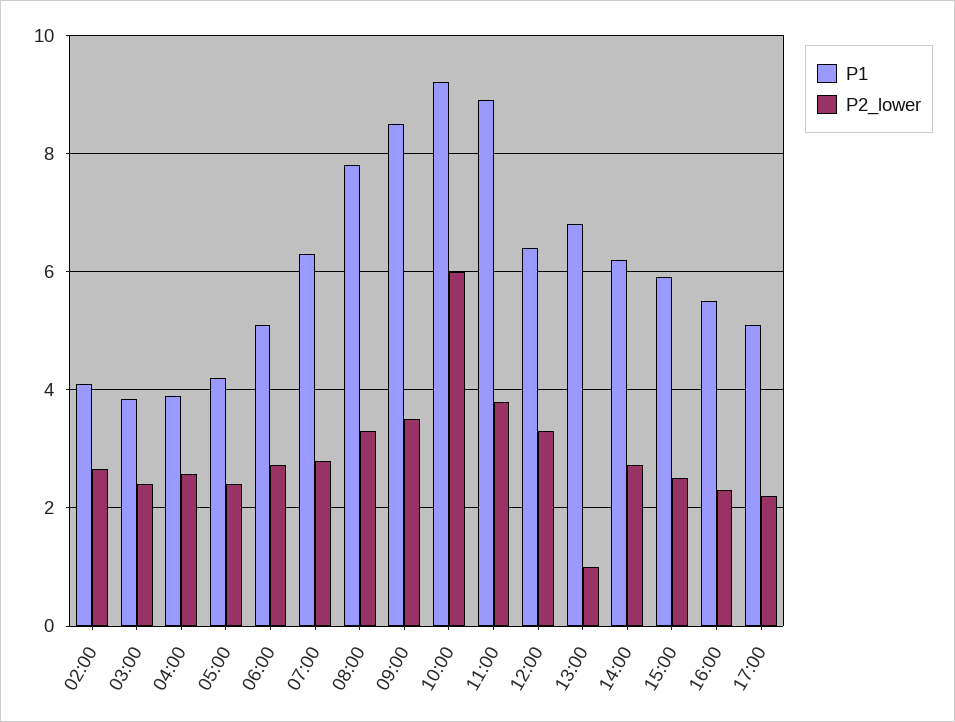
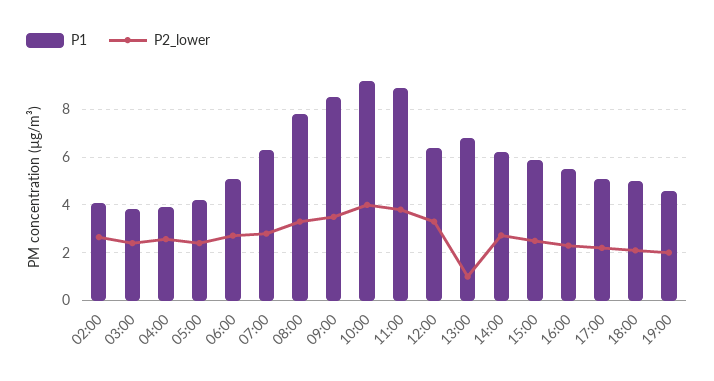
P2_lower, 10:00: 6 -> 4
P1, 18:00: none -> 5
P2_lower, 18:00: none -> 2
P1, 19:00: none -> 4.5
P2_lower, 19:00: none -> 2

